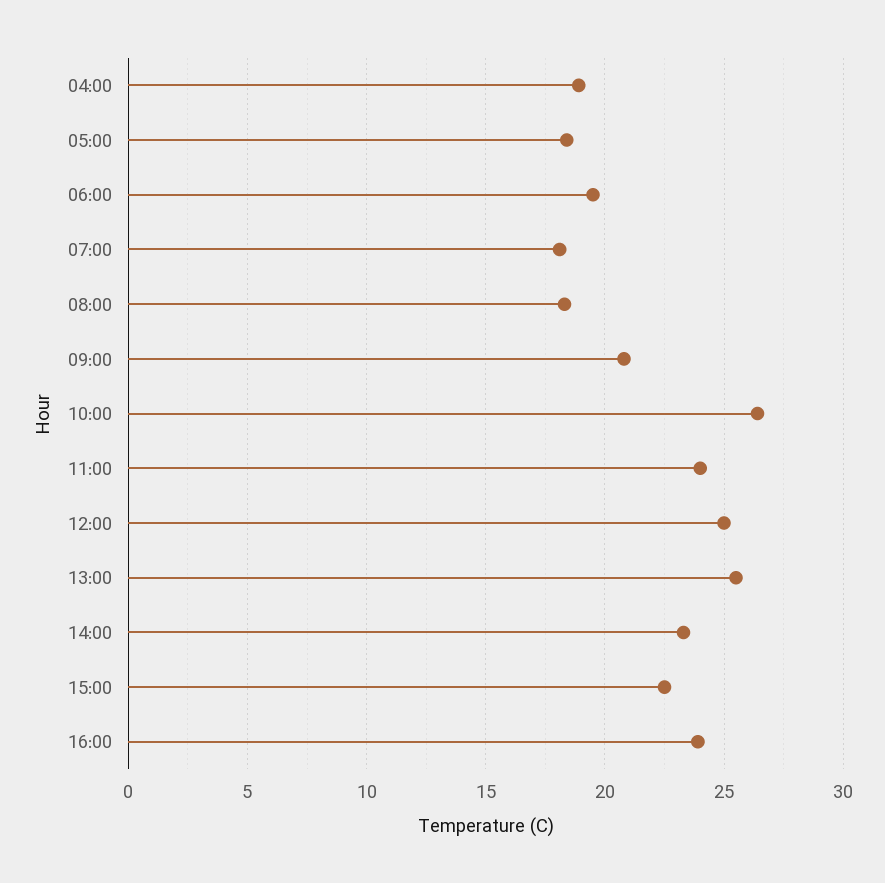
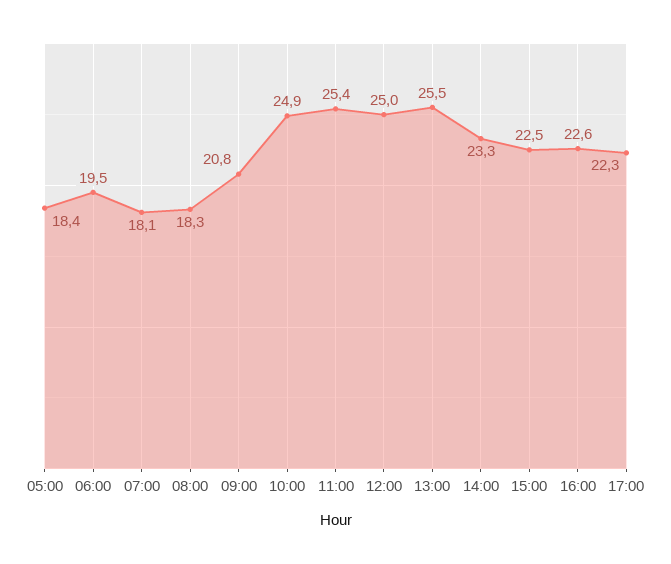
04:00: 19 -> none
10:00: 26.5 -> 24.9
11:00: 24 -> 25.4
16:00: 24 -> 22.6
17:00: none -> 22.3

